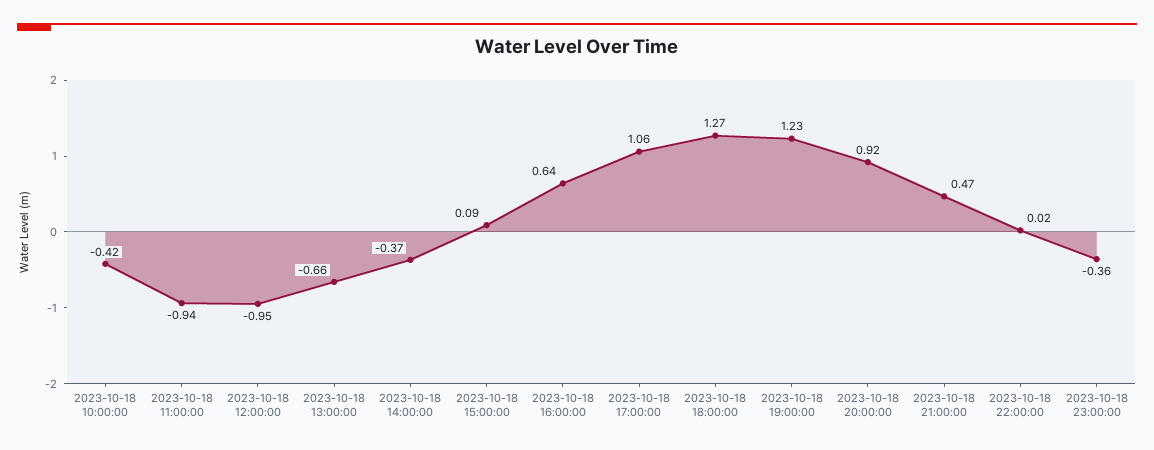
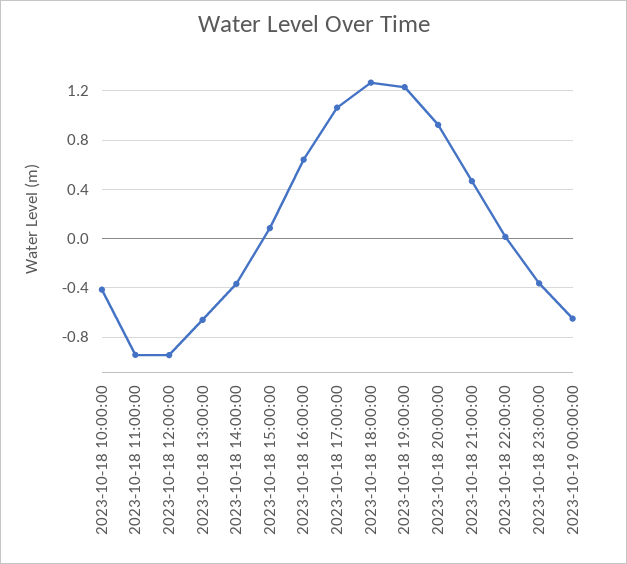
2023-10-19 00:00:00: none -> -0.65

